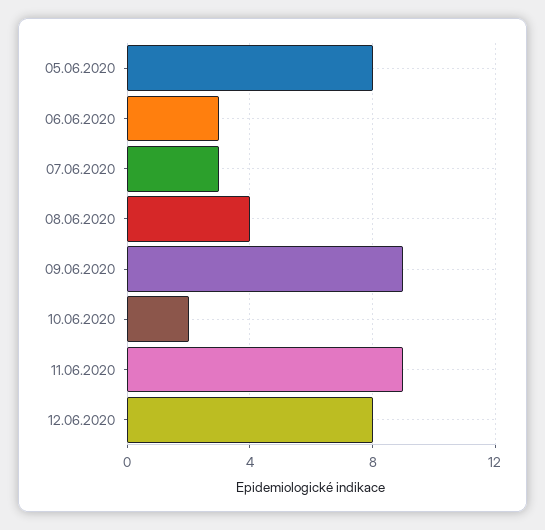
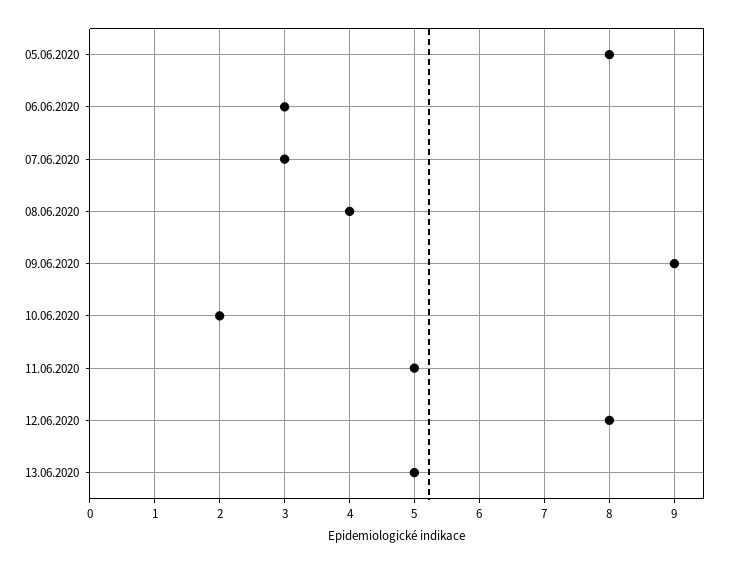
11.06.2020: 9 -> 5
13.06.2020: none -> 5

